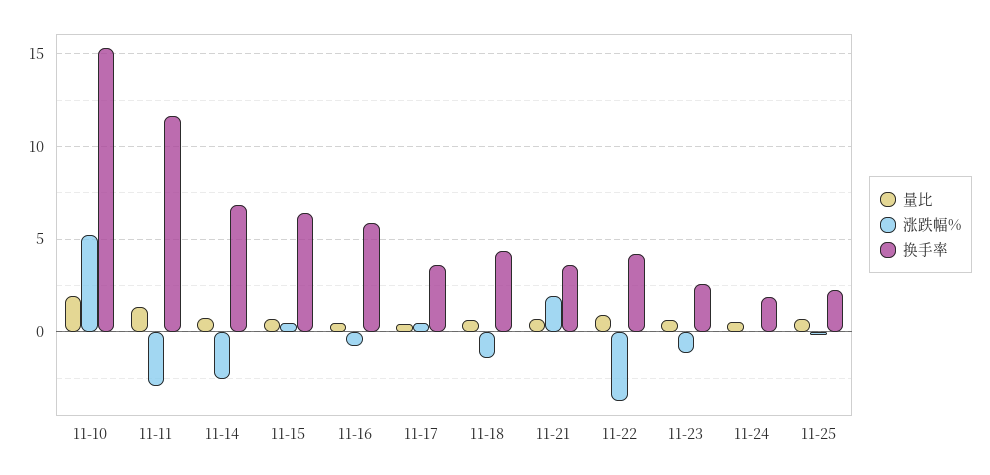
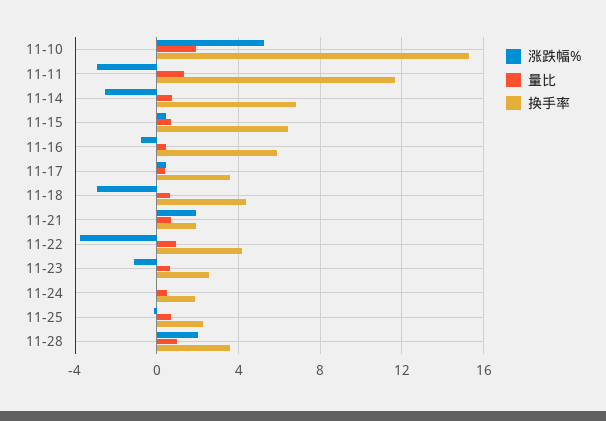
涨跌幅%, 11-18: -1.5 -> -3
换手率, 11-21: 3.5 -> 2
涨跌幅%, 11-28: none -> 2
量比, 11-28: none -> 1
换手率, 11-28: none -> 3.5

